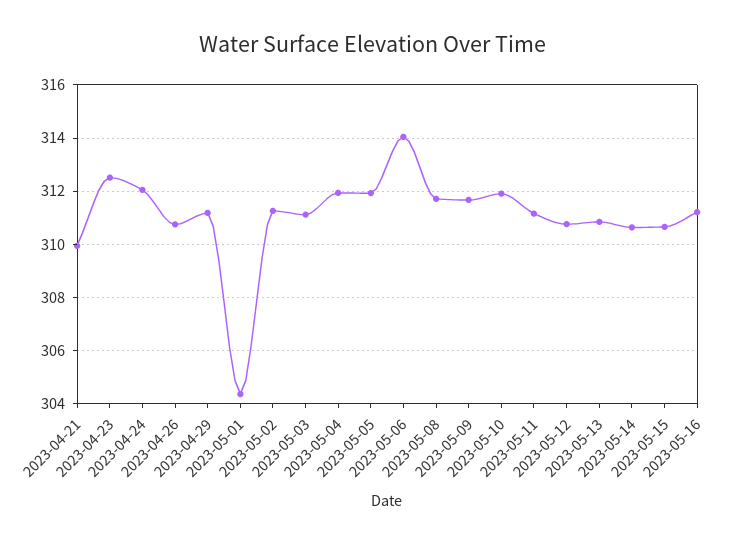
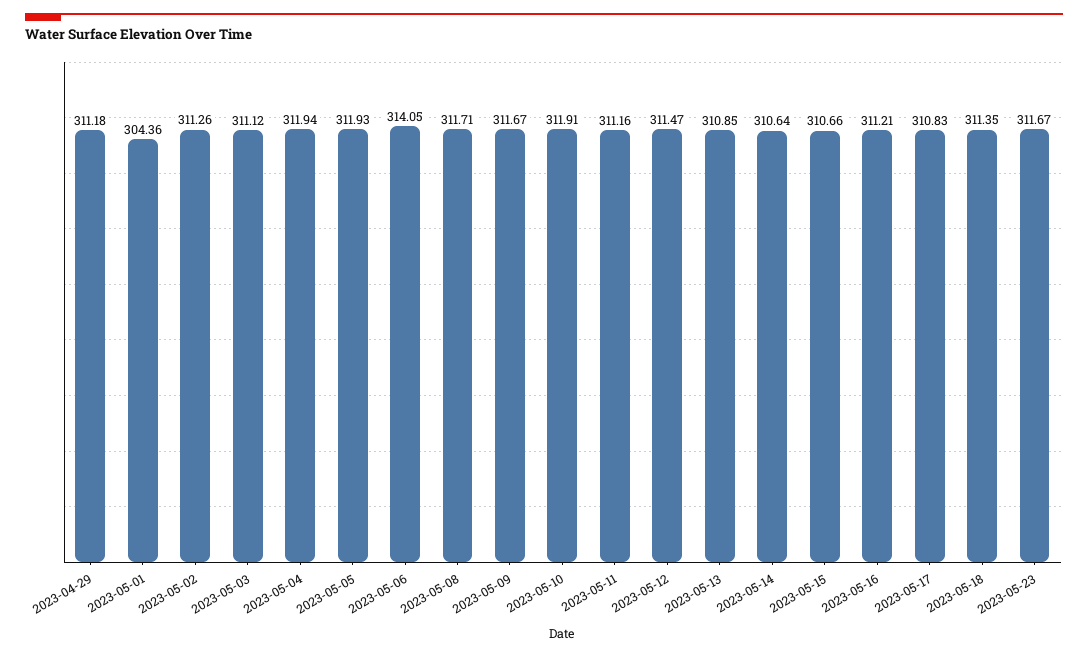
2023-04-21: 310 -> none
2023-04-23: 312.5 -> none
2023-04-24: 312 -> none
2023-04-26: 310.75 -> none
2023-05-12: 310.75 -> 311.47
2023-05-17: none -> 310.83
2023-05-18: none -> 311.35
2023-05-23: none -> 311.67

